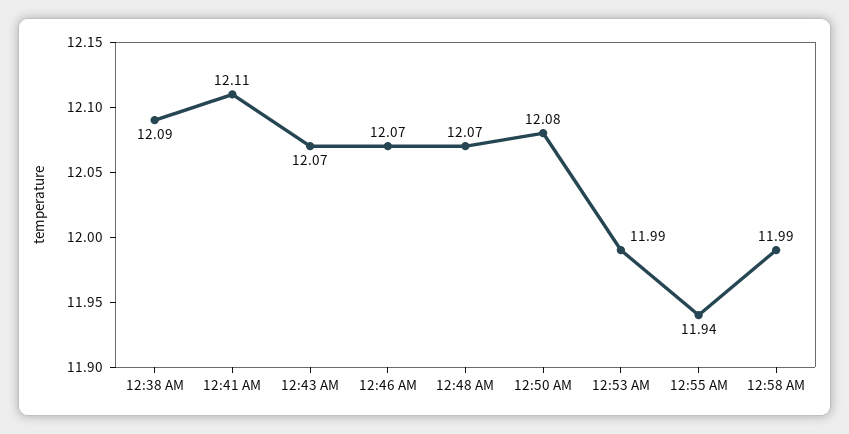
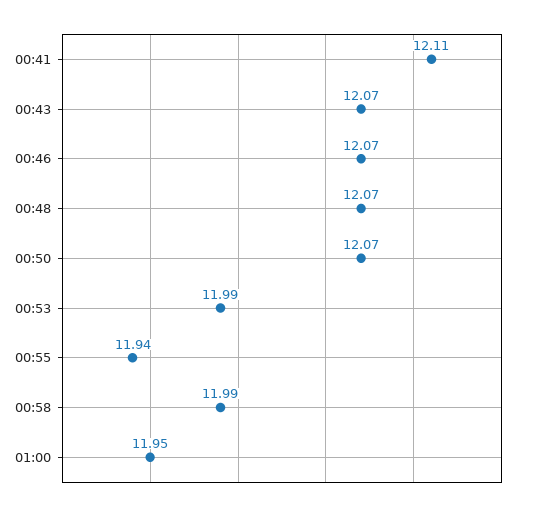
12:38 AM: 12.09 -> none
12:50 AM: 12.08 -> 12.07
01:00: none -> 11.95

